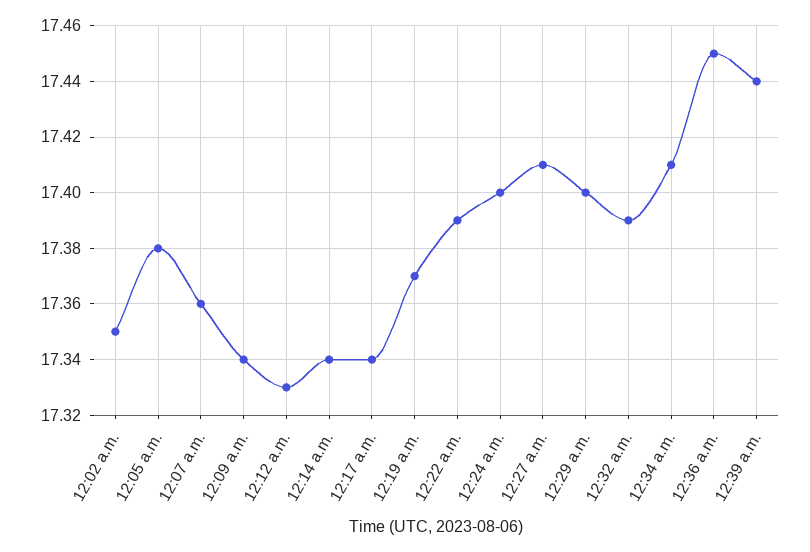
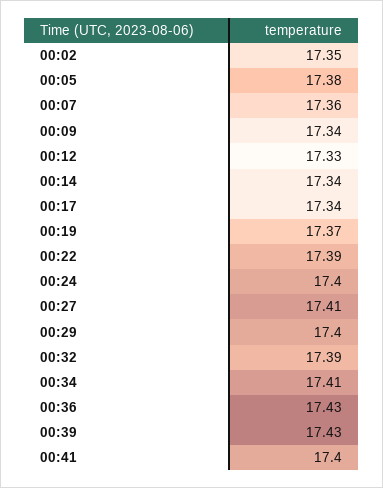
12:36 a.m.: 17.45 -> 17.43
12:39 a.m.: 17.44 -> 17.43
00:41: none -> 17.4

